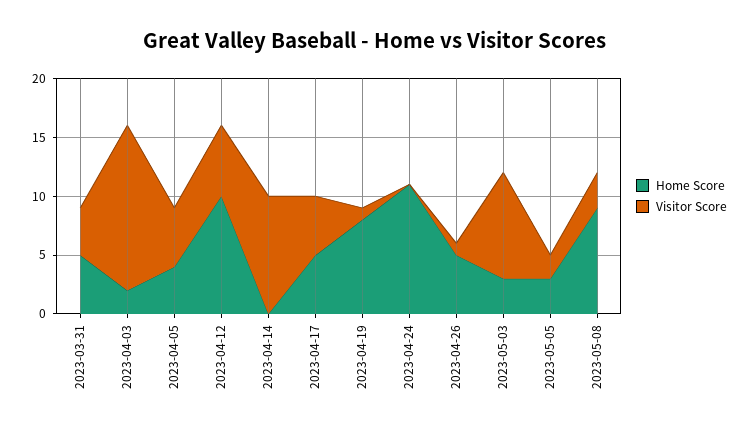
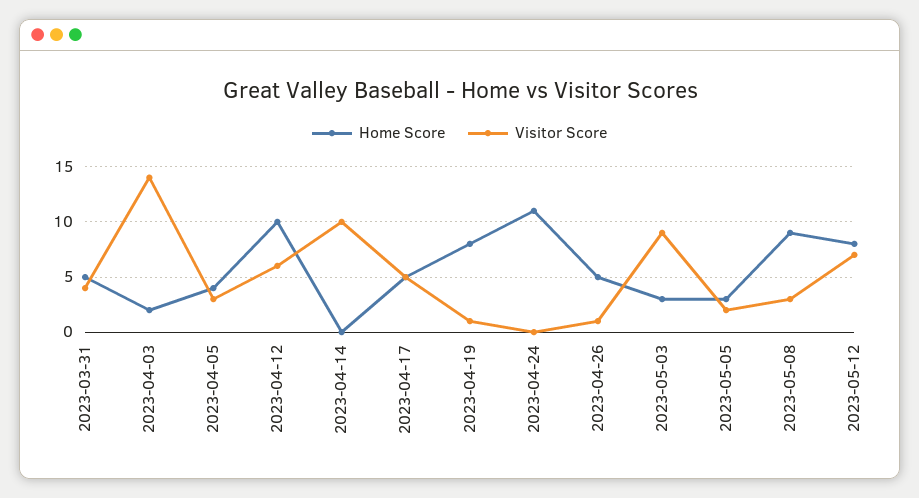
Visitor Score, 2023-04-05: 5 -> 3
Home Score, 2023-05-12: none -> 8
Visitor Score, 2023-05-12: none -> 7

